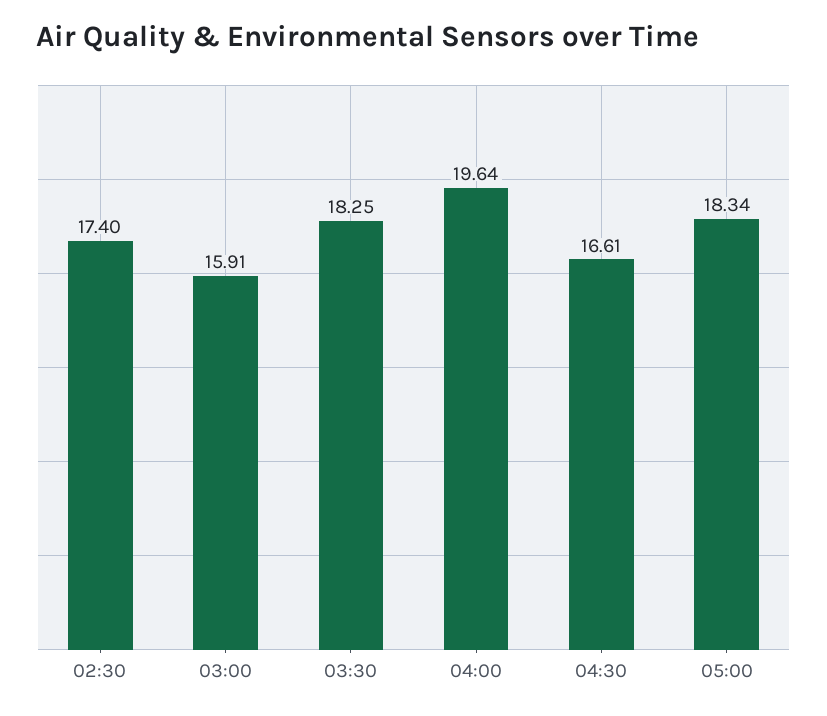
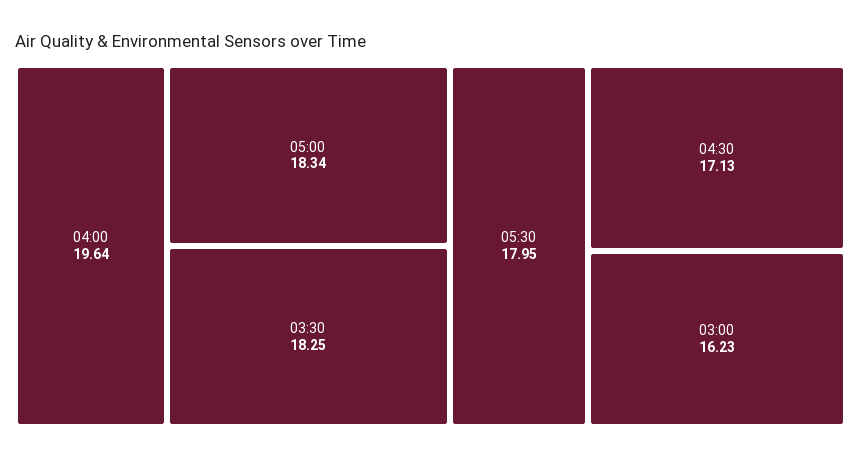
02:30: 17.4 -> none
03:00: 15.91 -> 16.23
04:30: 16.61 -> 17.13
05:30: none -> 17.95

